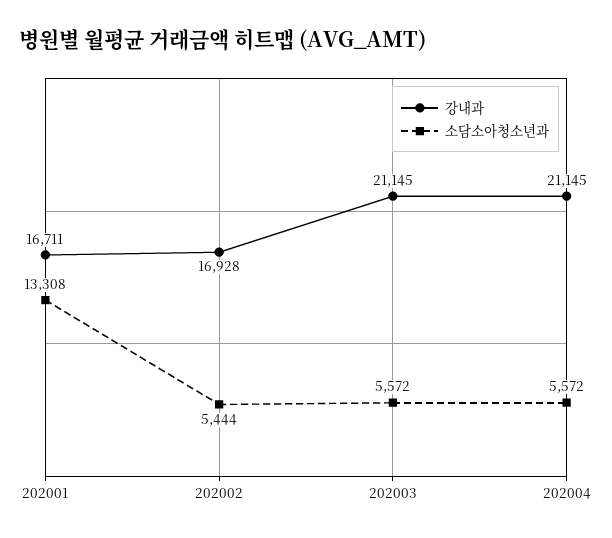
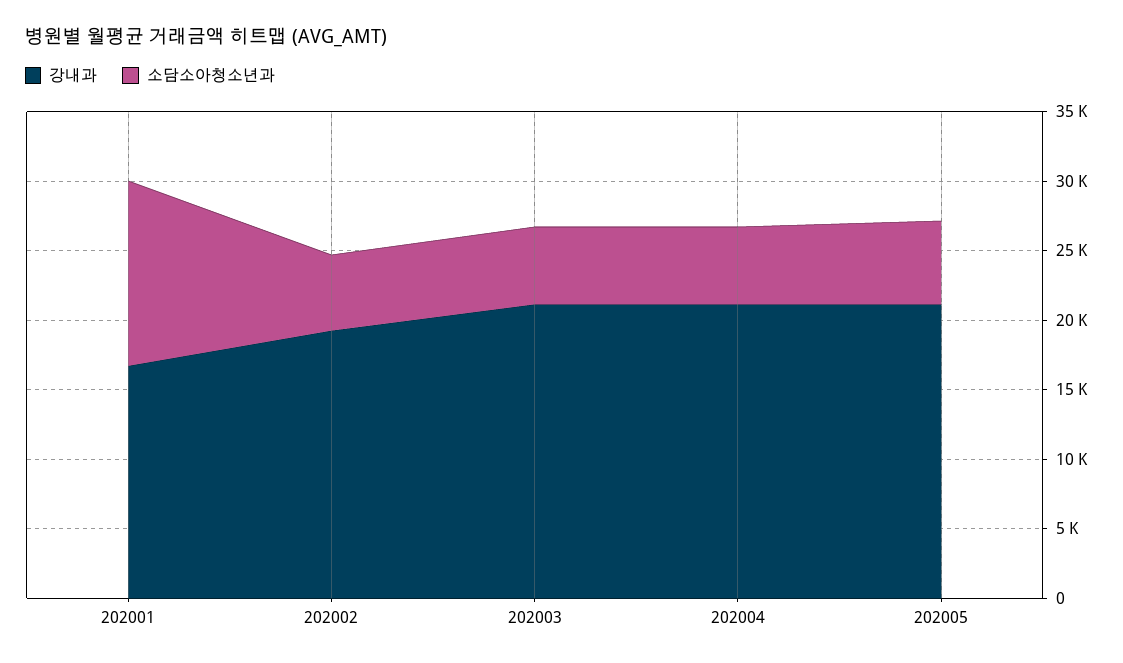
강내과, 202002: 16928 -> 19000
강내과, 202005: none -> 21000
소담소아청소년과, 202005: none -> 6000

